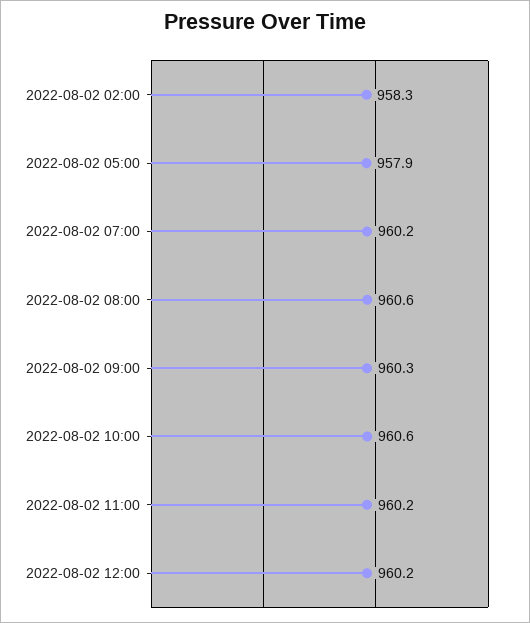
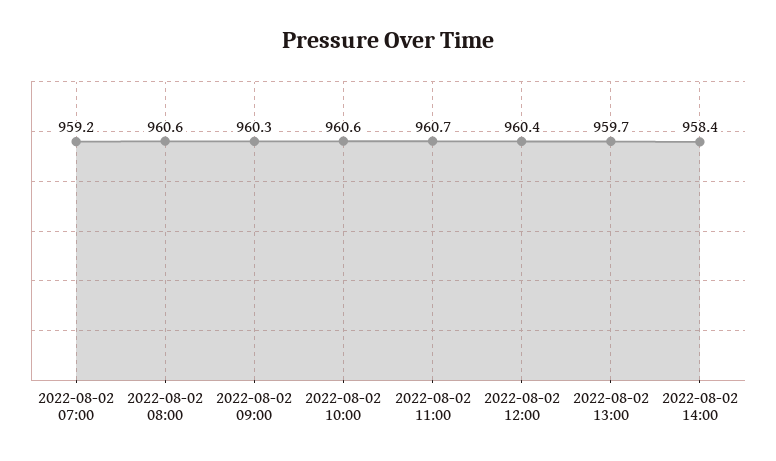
2022-08-02 02:00: 958.3 -> none
2022-08-02 05:00: 957.9 -> none
2022-08-02 07:00: 960.2 -> 959.2
2022-08-02 11:00: 960.2 -> 960.7
2022-08-02 12:00: 960.2 -> 960.4
2022-08-02 13:00: none -> 959.7
2022-08-02 14:00: none -> 958.4

